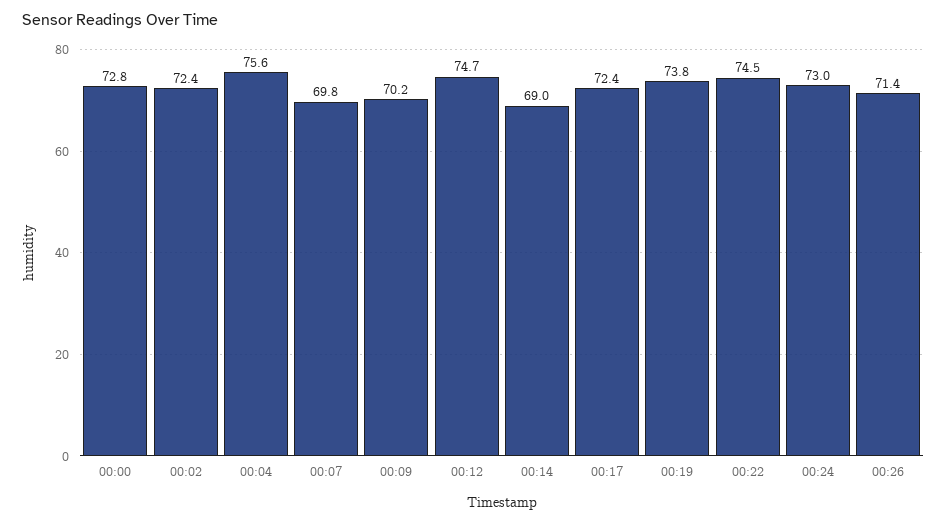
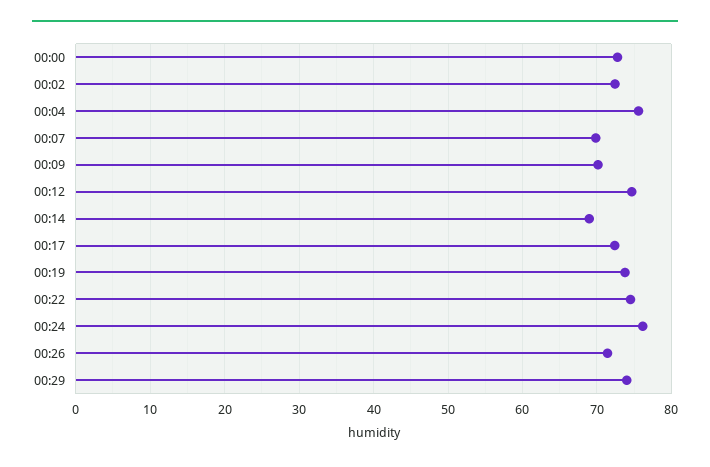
00:24: 73 -> 76
00:29: none -> 74

